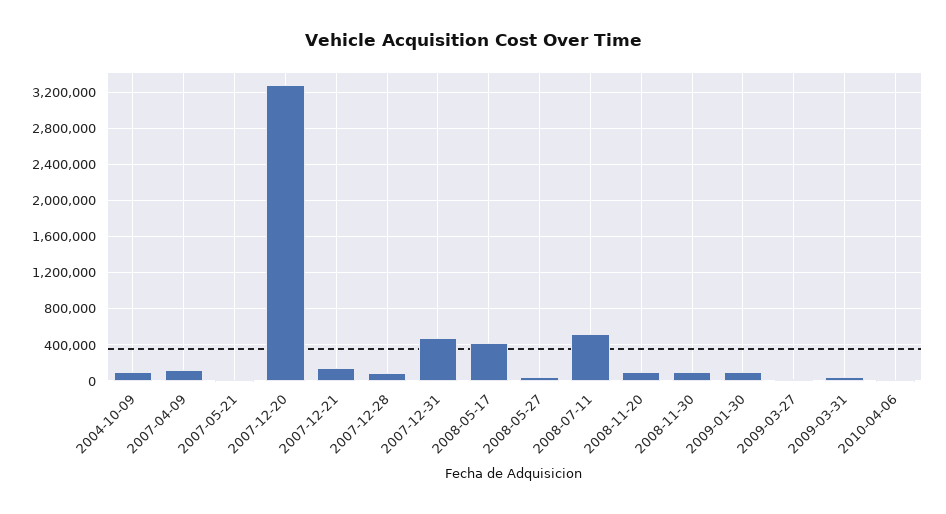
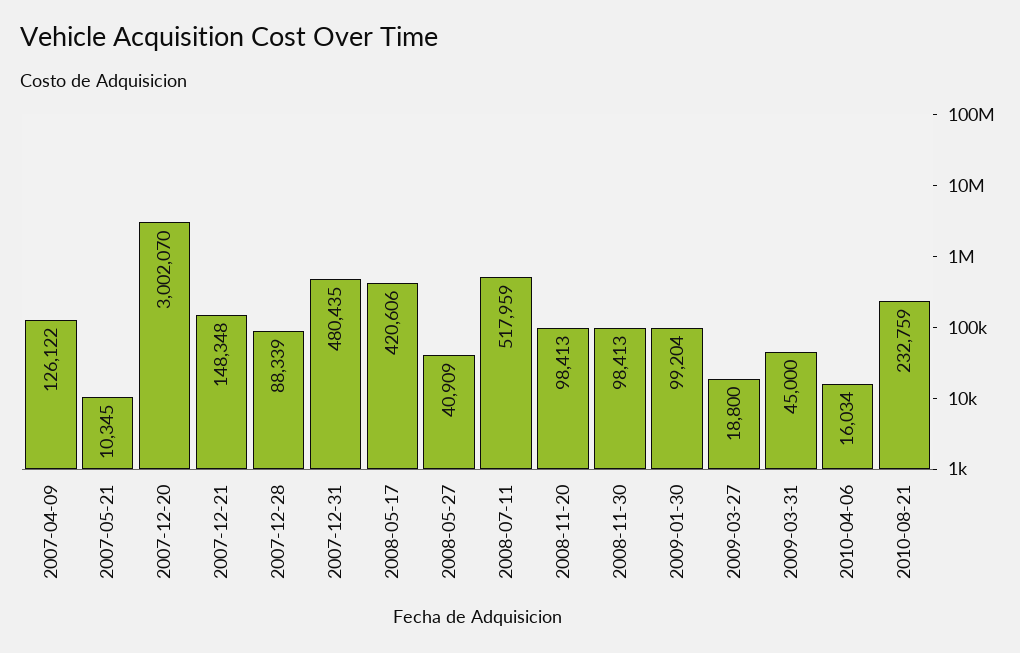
2004-10-09: 100000 -> none
2007-12-20: 3300000 -> 3002070
2010-08-21: none -> 232759

